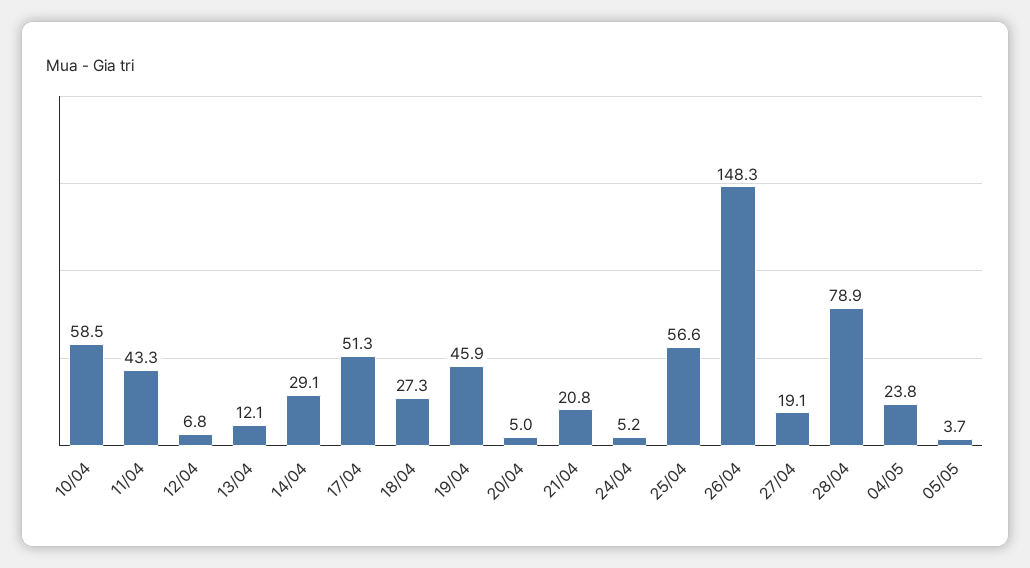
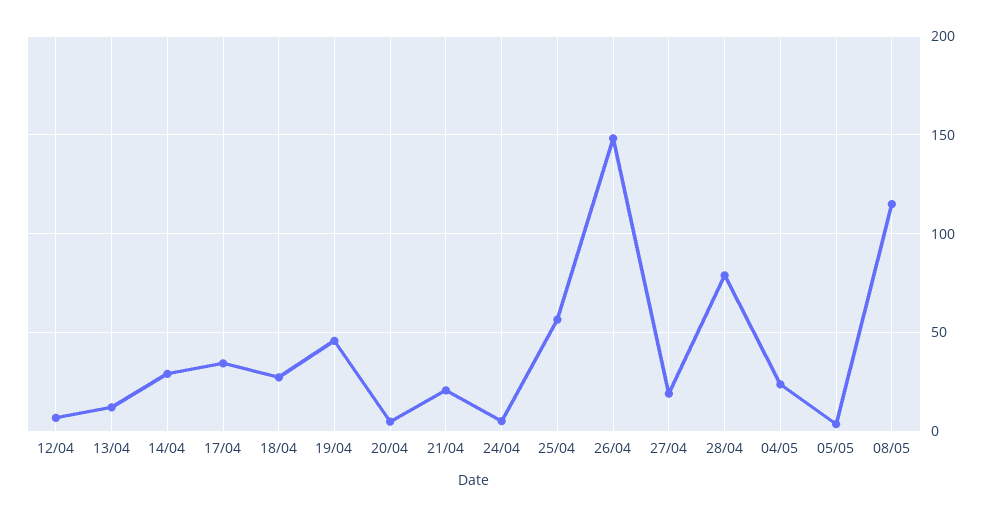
10/04: 58.5 -> none
11/04: 43.3 -> none
17/04: 51.3 -> 35
08/05: none -> 115

